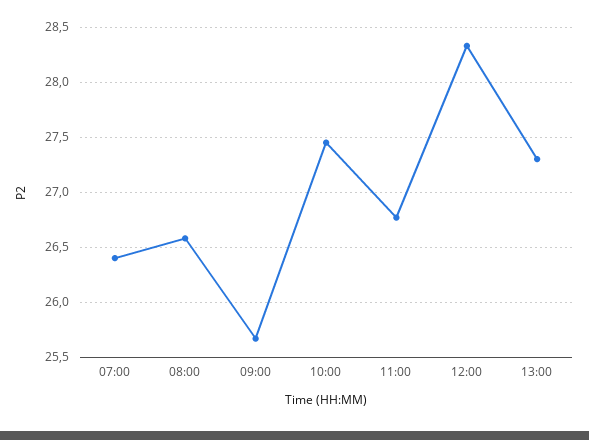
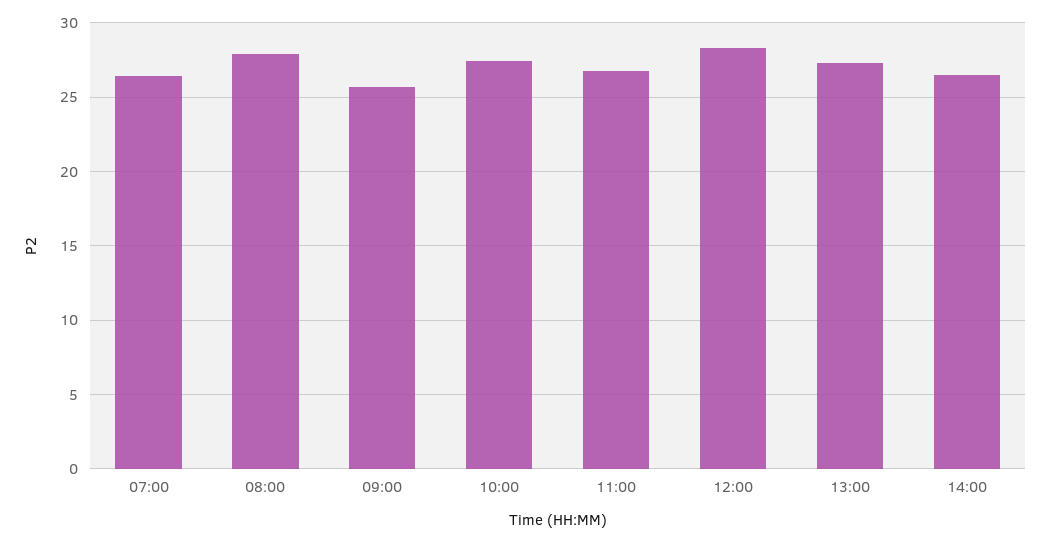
08:00: 26.6 -> 28
14:00: none -> 26.5

